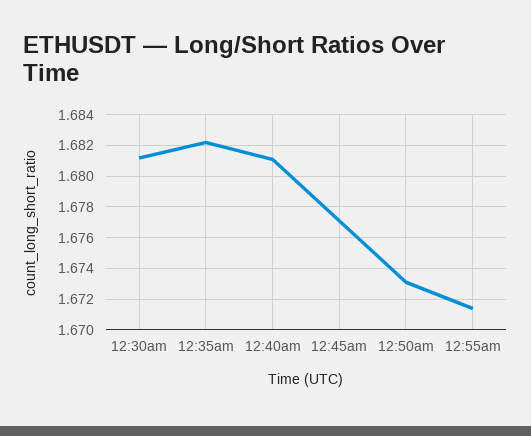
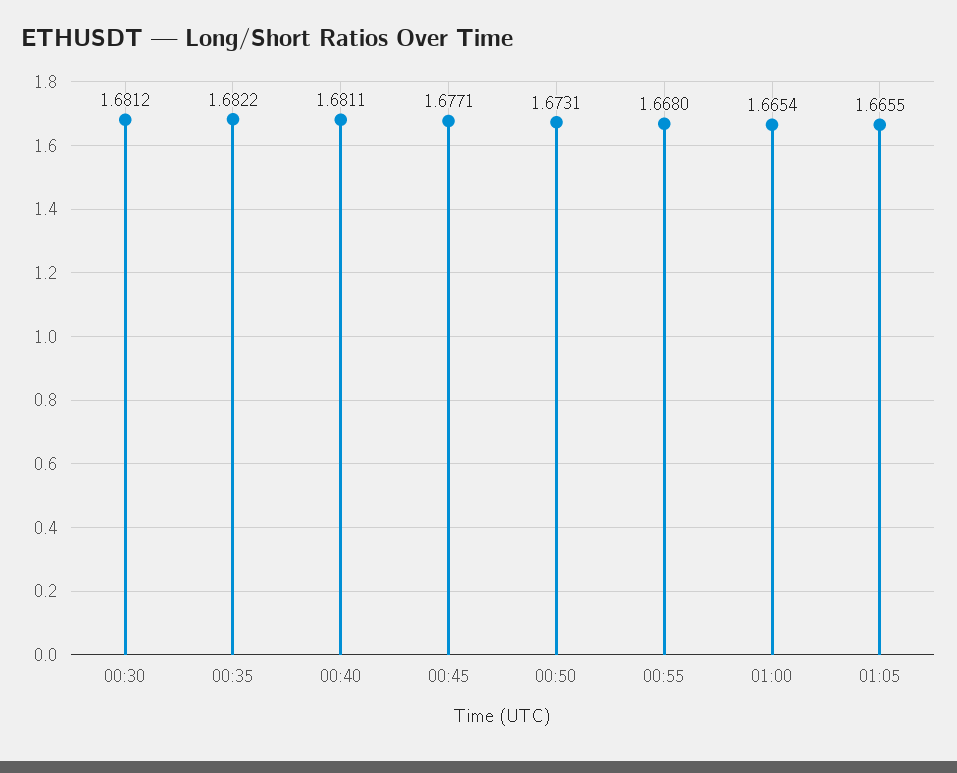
12:55am: 1.6715 -> 1.668
01:00: none -> 1.6654
01:05: none -> 1.6655

